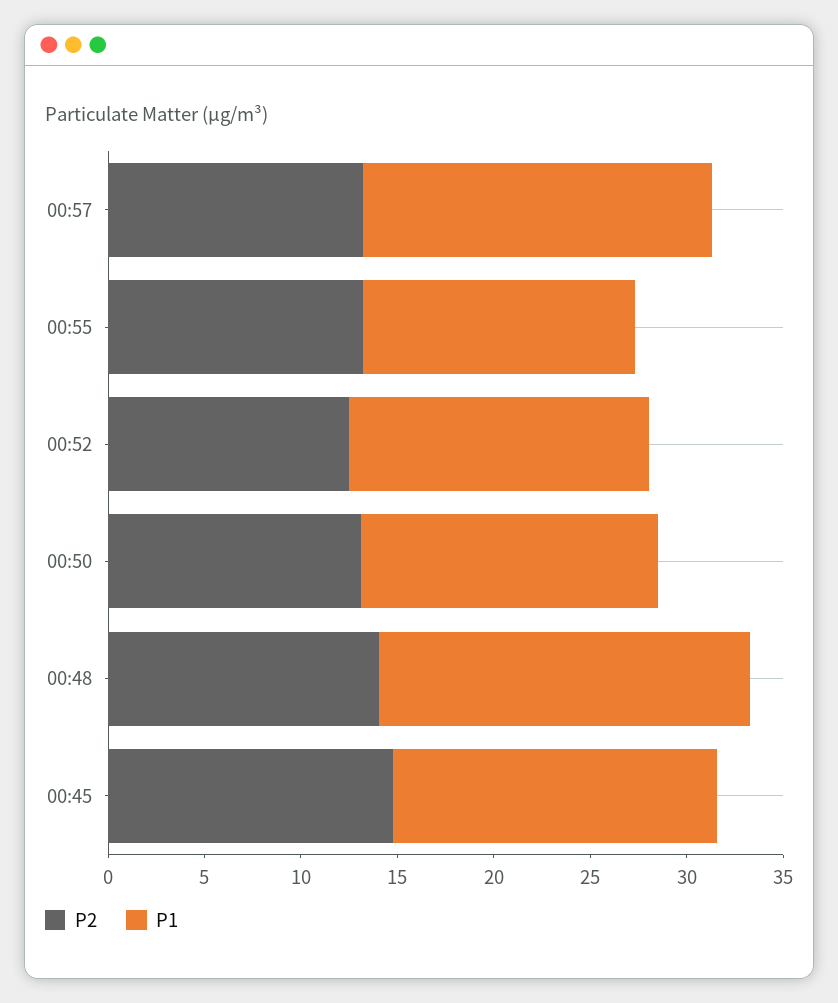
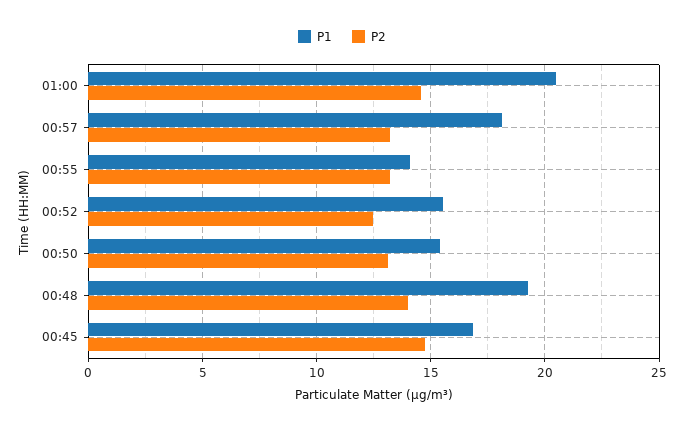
P1, 01:00: none -> 20.5
P2, 01:00: none -> 14.5

